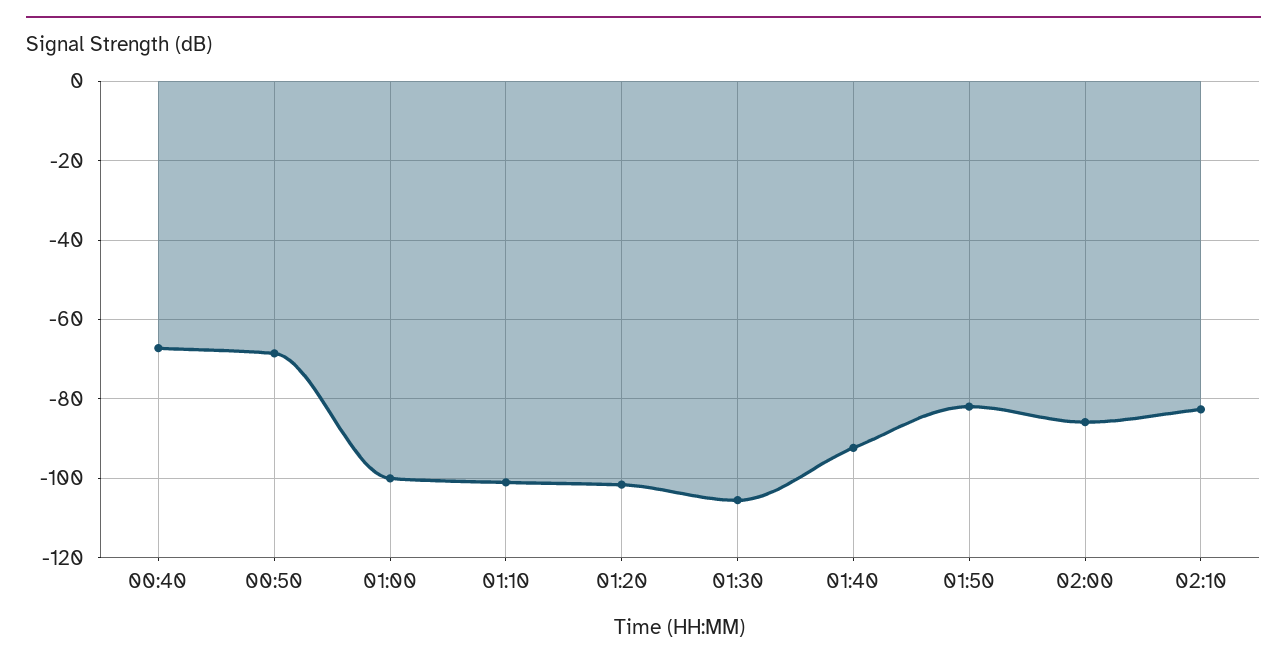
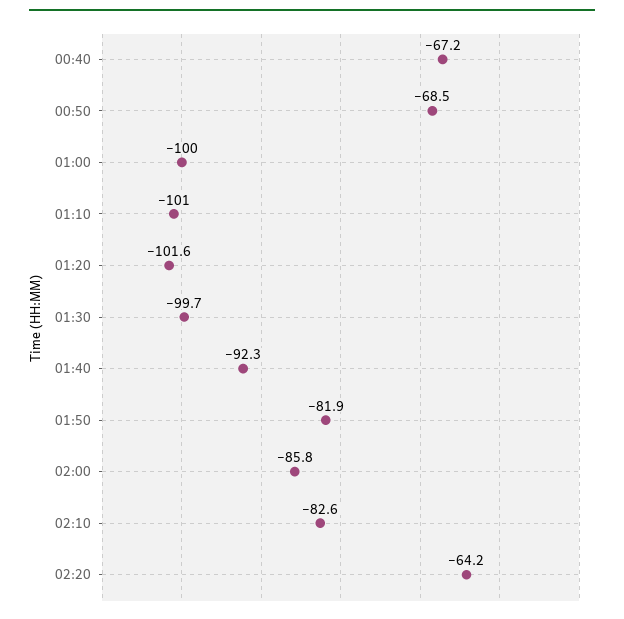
01:30: -106 -> -99.7
02:20: none -> -64.2

